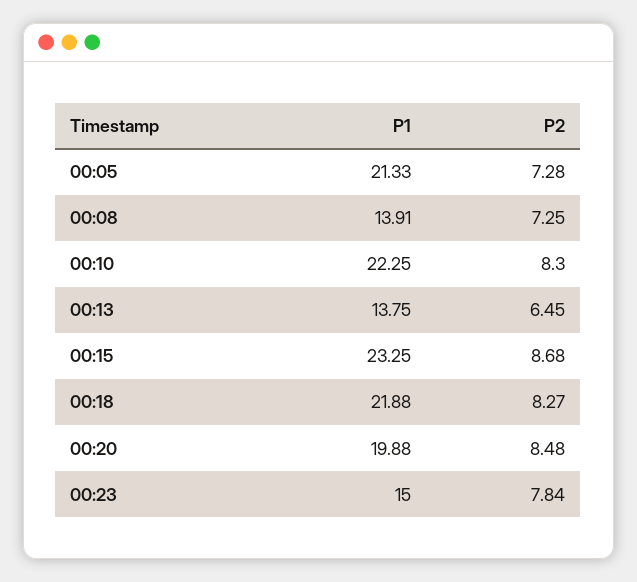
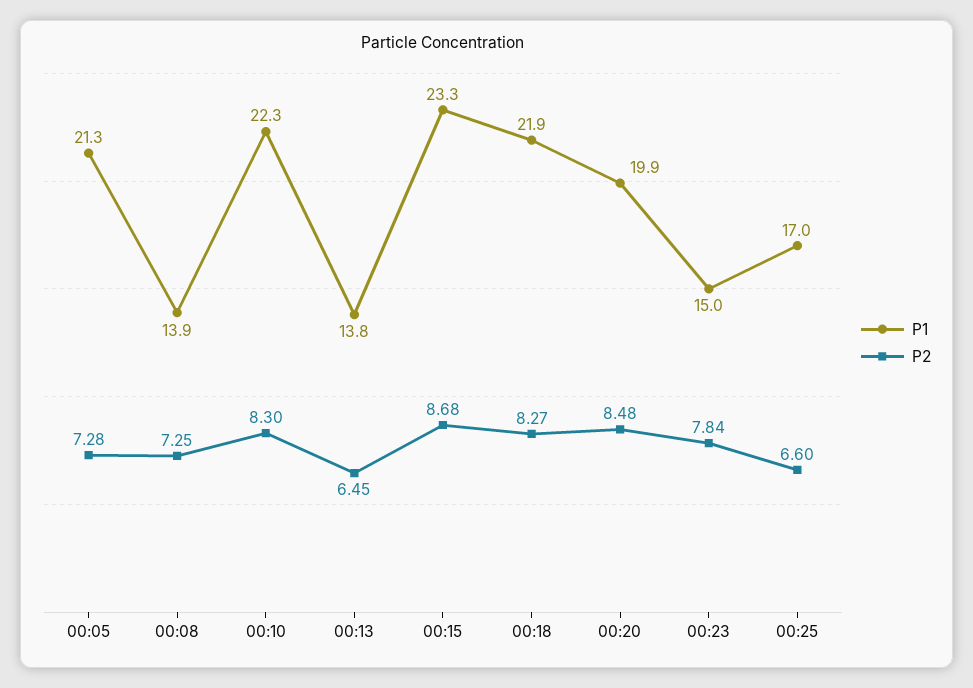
P1, 00:25: none -> 17
P2, 00:25: none -> 6.6

